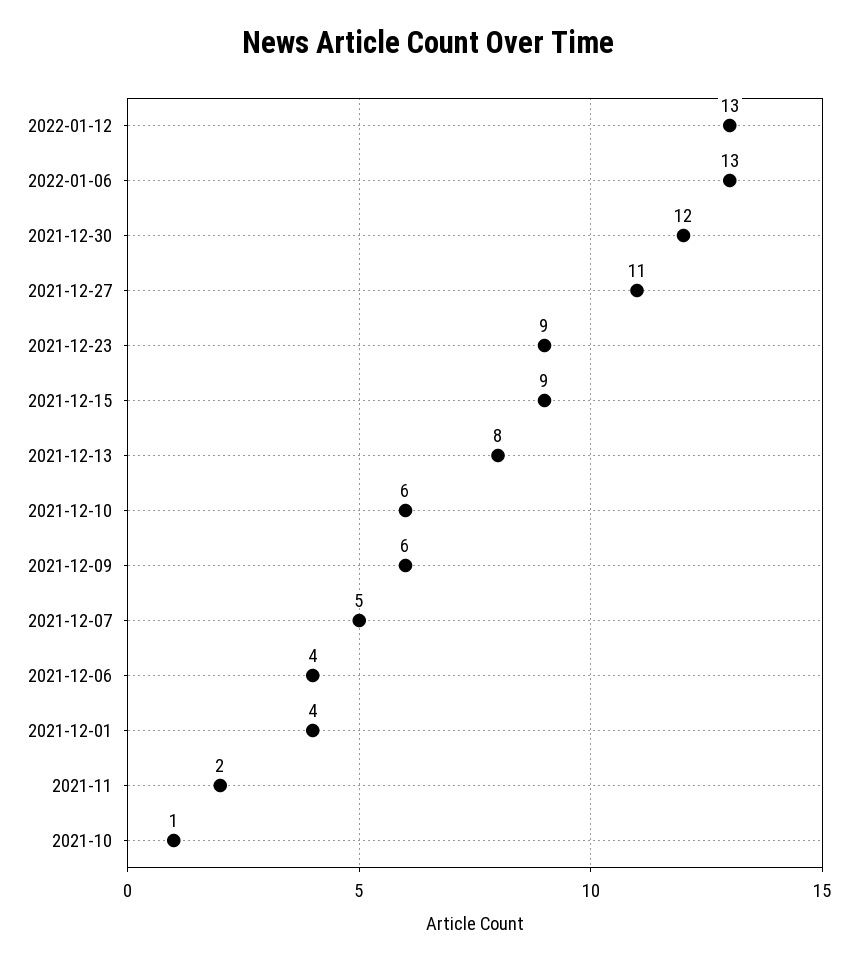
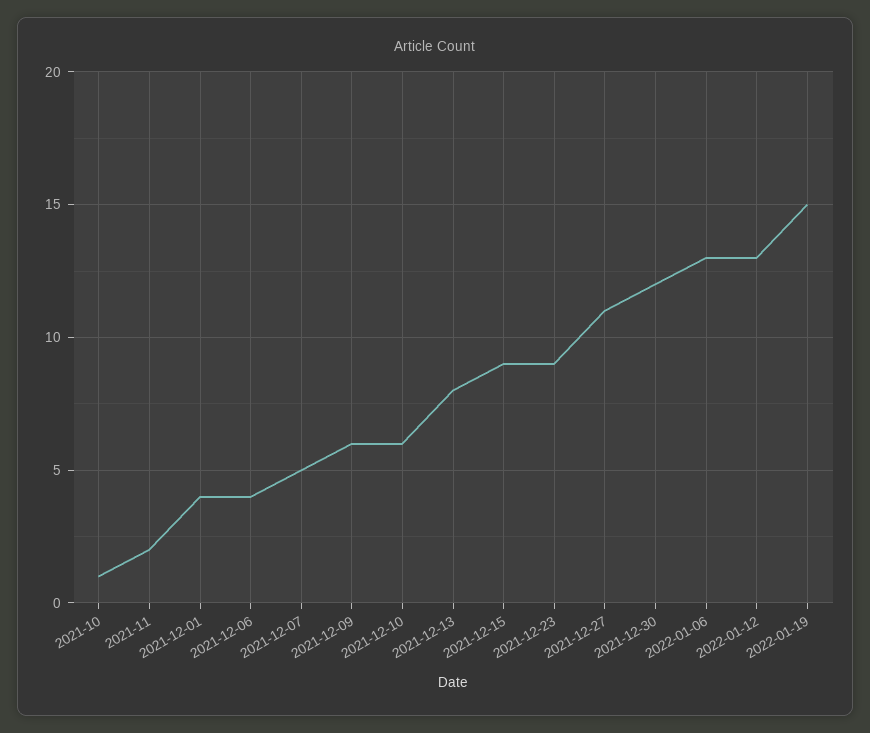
2022-01-19: none -> 15

